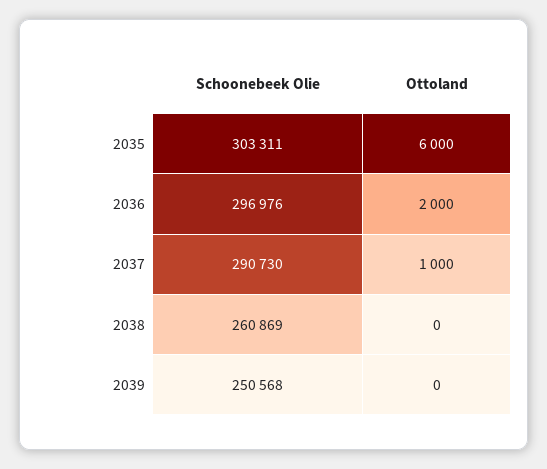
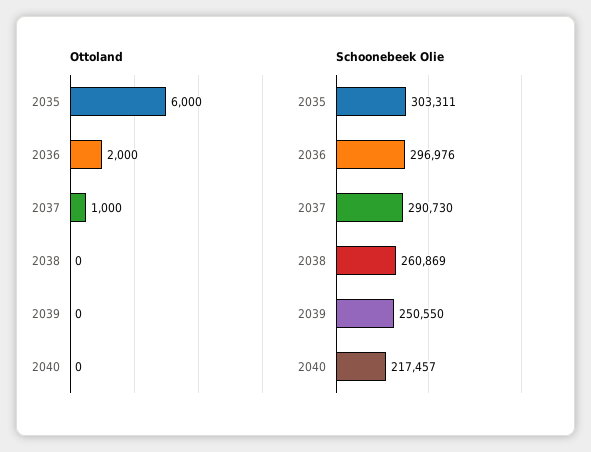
Schoonebeek Olie, 2039: 250568 -> 250550
Ottoland, 2040: none -> 0
Schoonebeek Olie, 2040: none -> 217457

